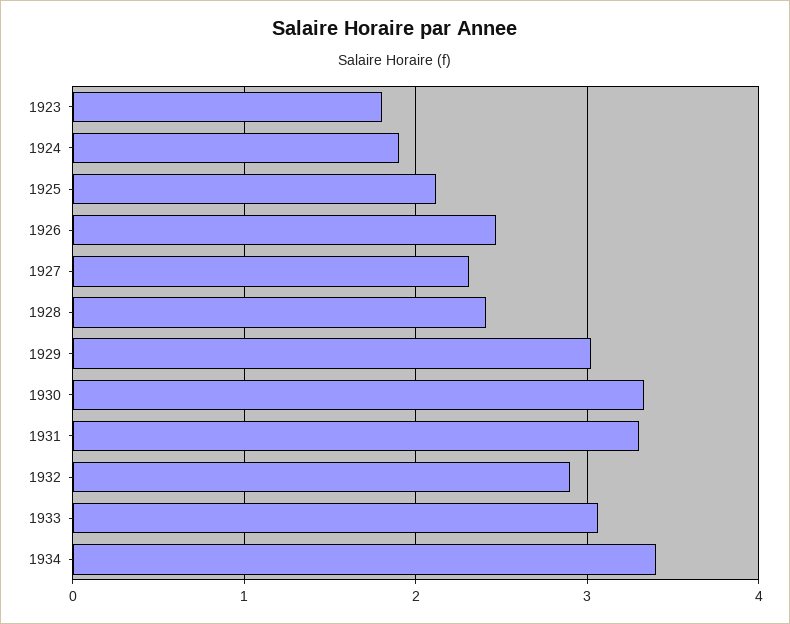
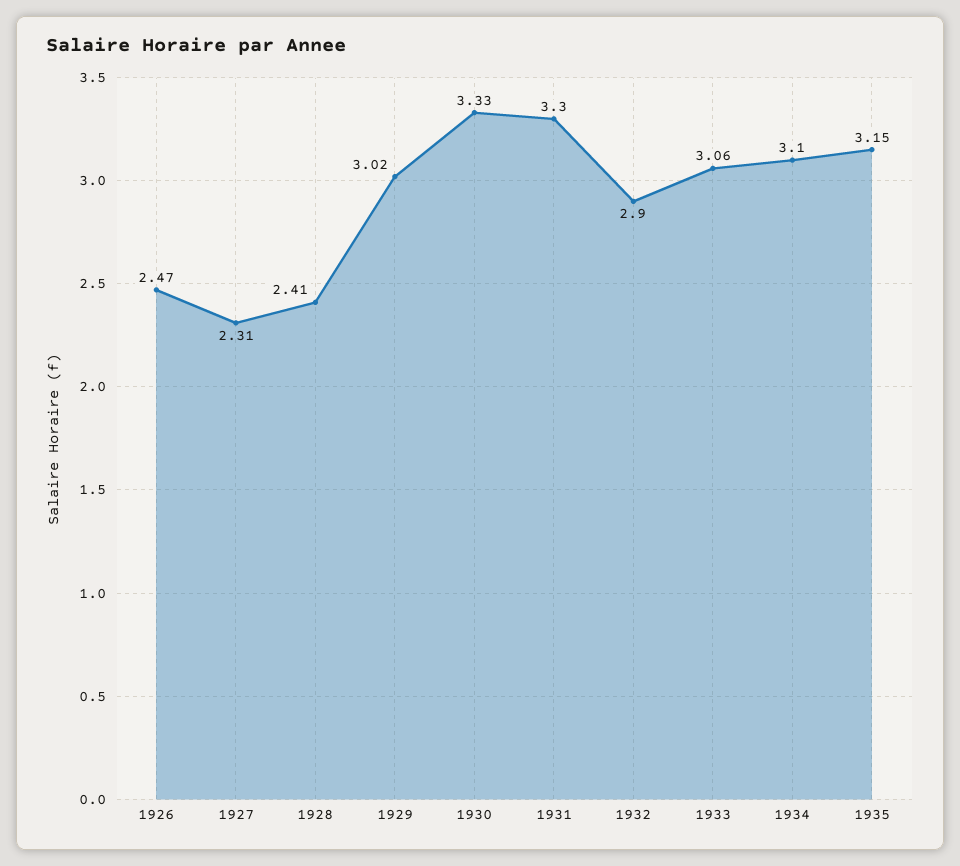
1923: 1.8 -> none
1924: 1.9 -> none
1925: 2.1 -> none
1934: 3.4 -> 3.1
1935: none -> 3.15

